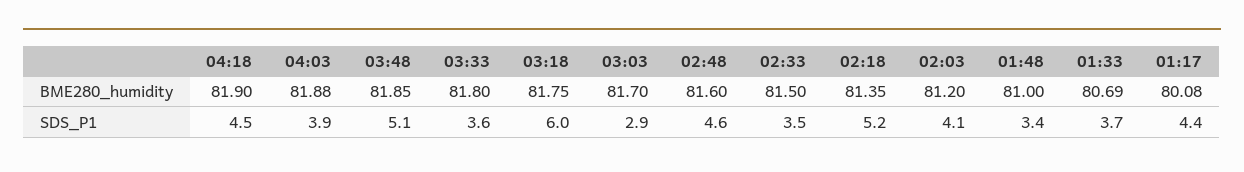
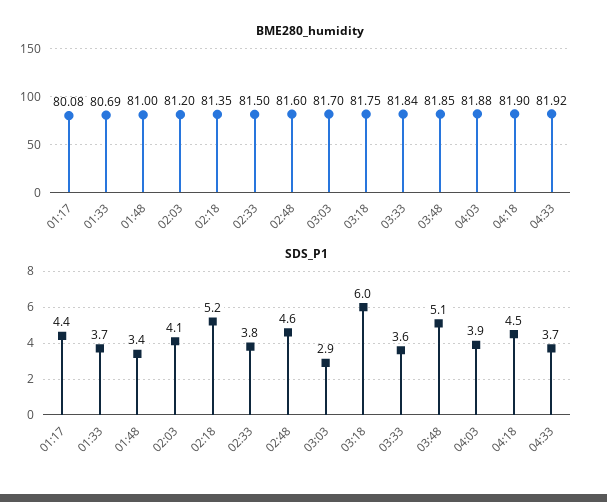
BME280_humidity, 03:33: 81.8 -> 81.84
SDS_P1, 02:33: 3.5 -> 3.8
BME280_humidity, 04:33: none -> 81.92
SDS_P1, 04:33: none -> 3.7

